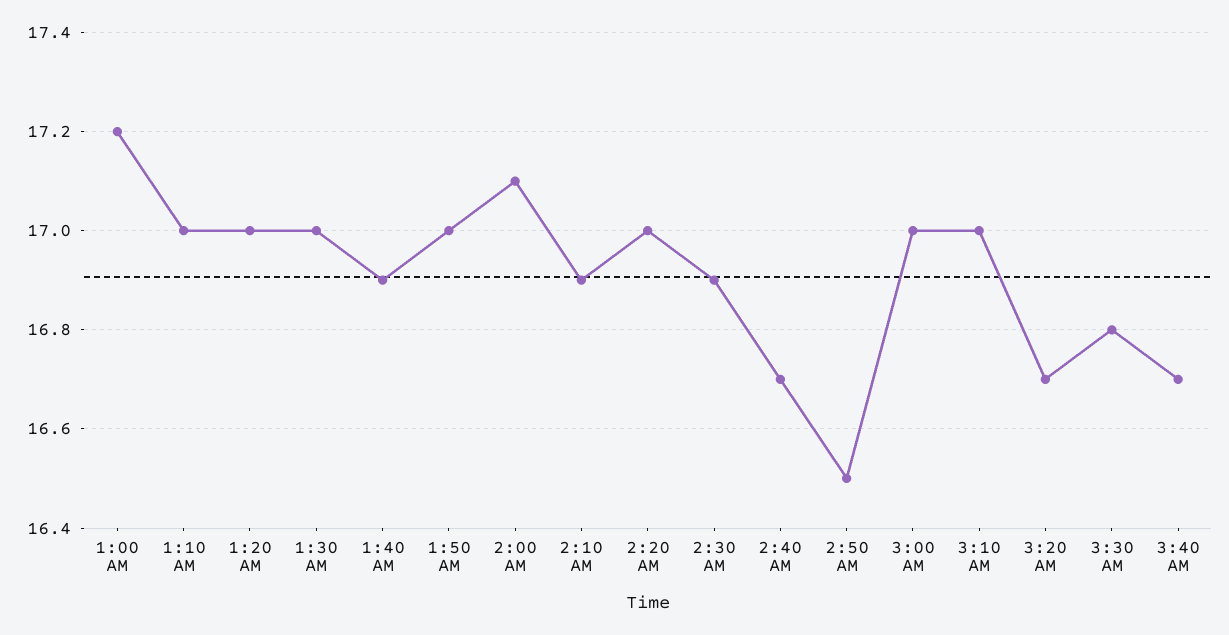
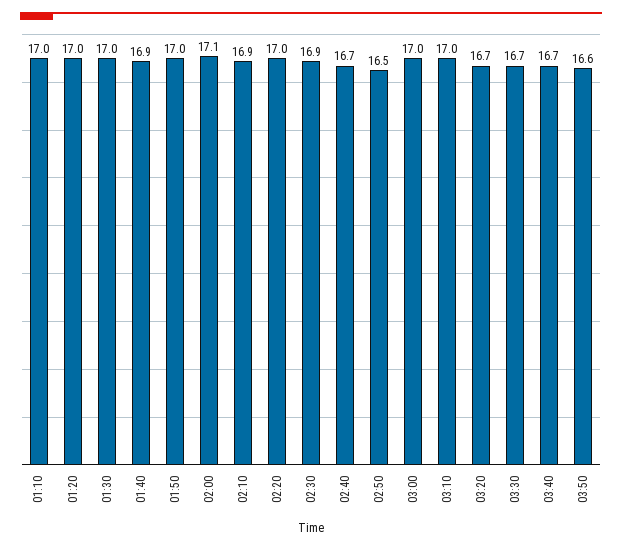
1:00 AM: 17.2 -> none
3:30 AM: 16.8 -> 16.7
03:50: none -> 16.6

